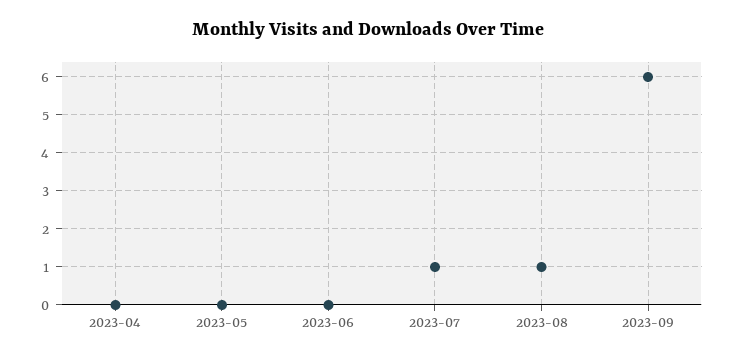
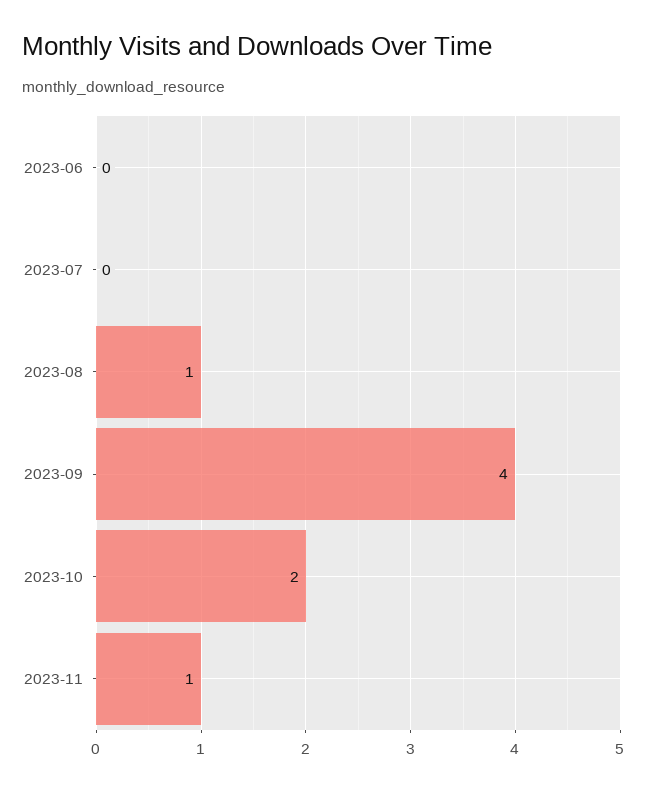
2023-04: 0 -> none
2023-05: 0 -> none
2023-07: 1 -> 0
2023-09: 6 -> 4
2023-10: none -> 2
2023-11: none -> 1

